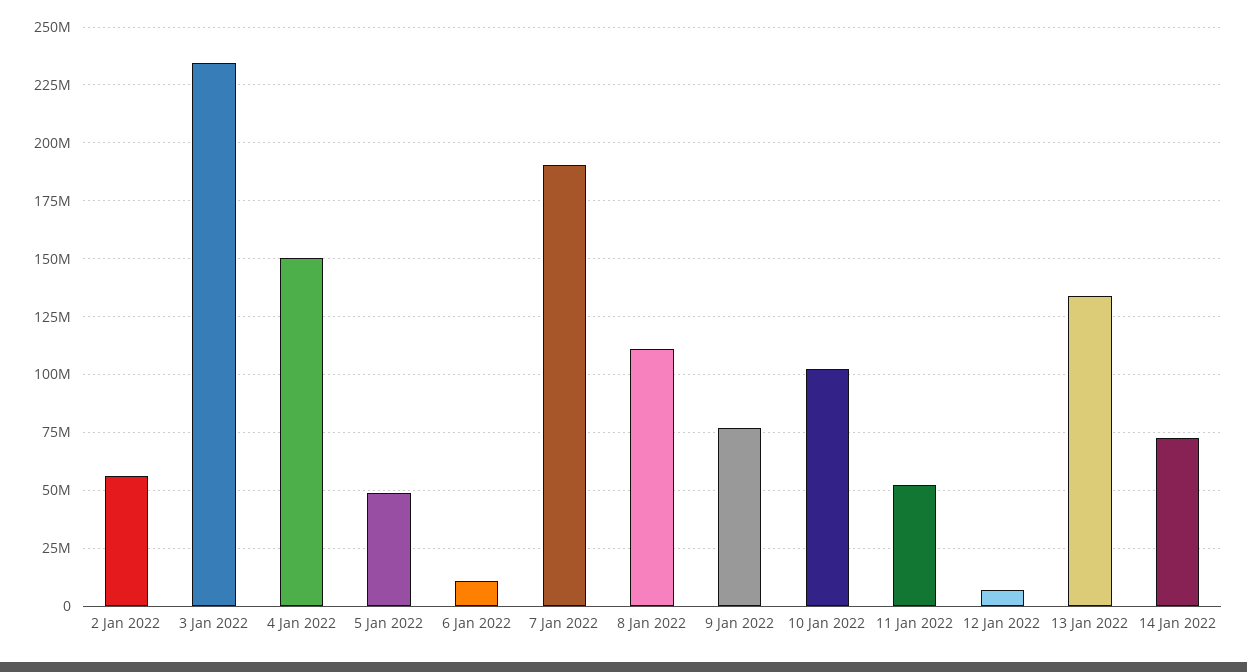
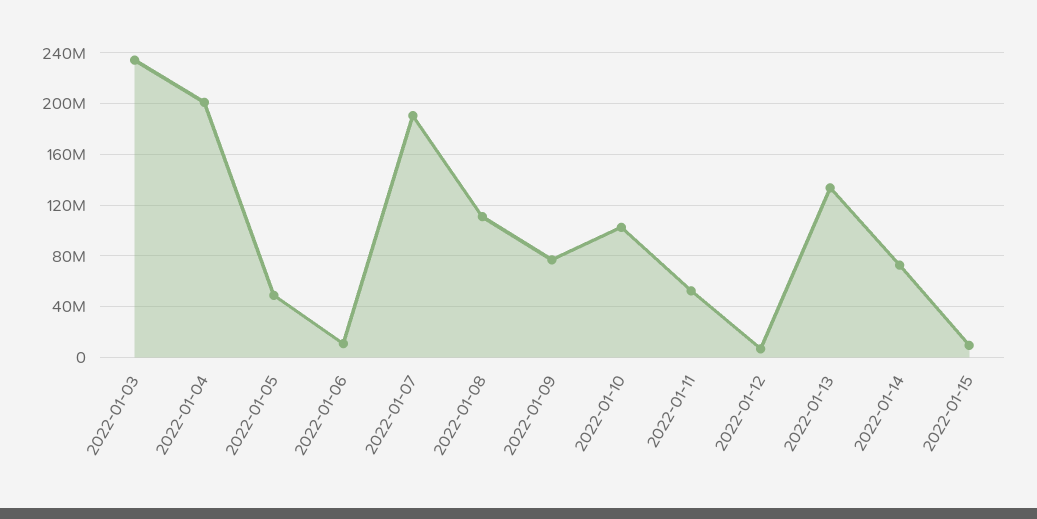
2 Jan 2022: 55000000 -> none
4 Jan 2022: 150000000 -> 200000000
2022-01-15: none -> 10000000

